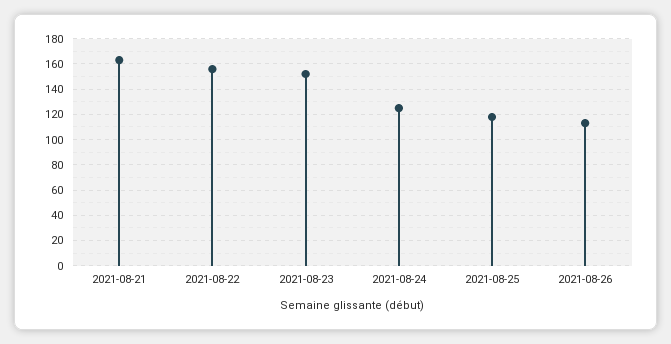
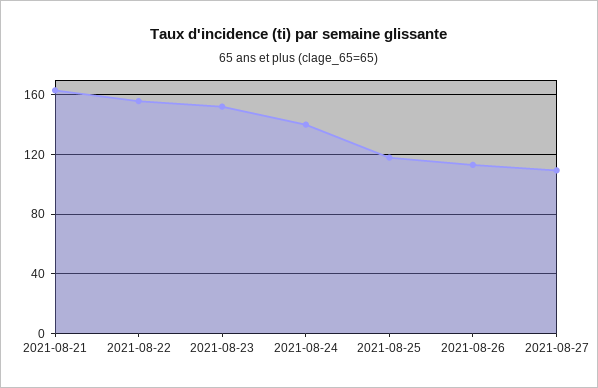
2021-08-24: 125 -> 140
2021-08-27: none -> 110

